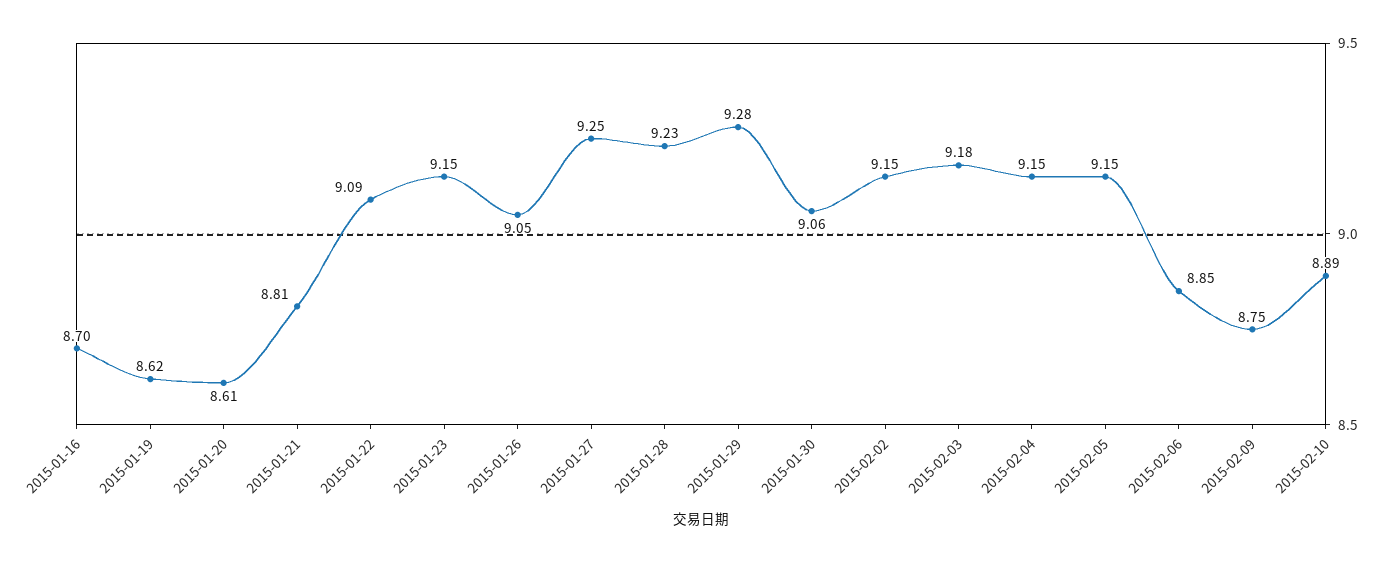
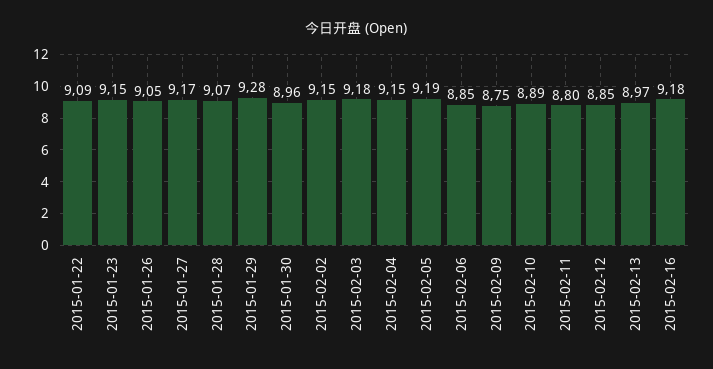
2015-01-16: 8.7 -> none
2015-01-19: 8.62 -> none
2015-01-20: 8.61 -> none
2015-01-21: 8.81 -> none
2015-01-27: 9.25 -> 9.17
2015-01-28: 9.23 -> 9.07
2015-01-30: 9.06 -> 8.96
2015-02-05: 9.15 -> 9.19
2015-02-11: none -> 8.8
2015-02-12: none -> 8.85
2015-02-13: none -> 8.97
2015-02-16: none -> 9.18

